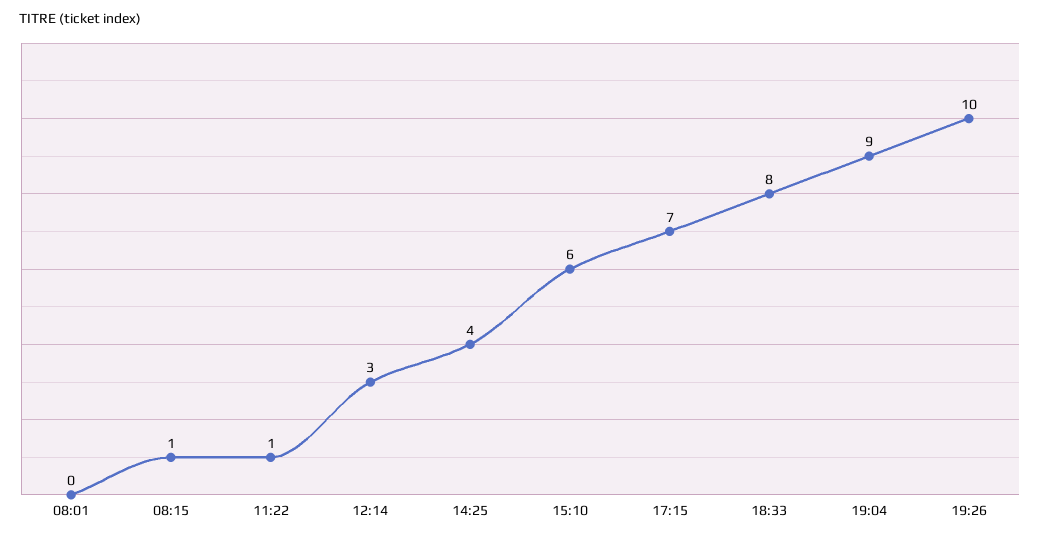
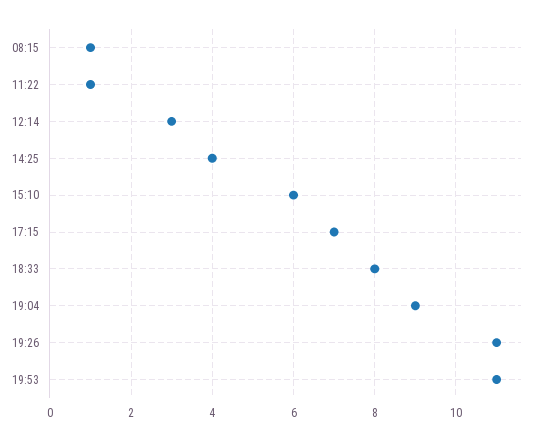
08:01: 0 -> none
19:26: 10 -> 11
19:53: none -> 11

